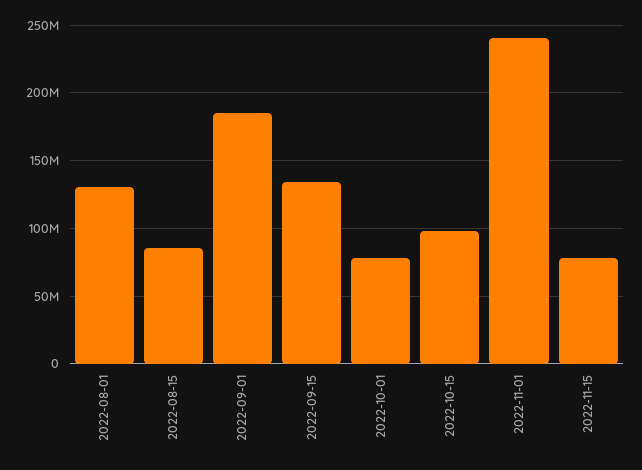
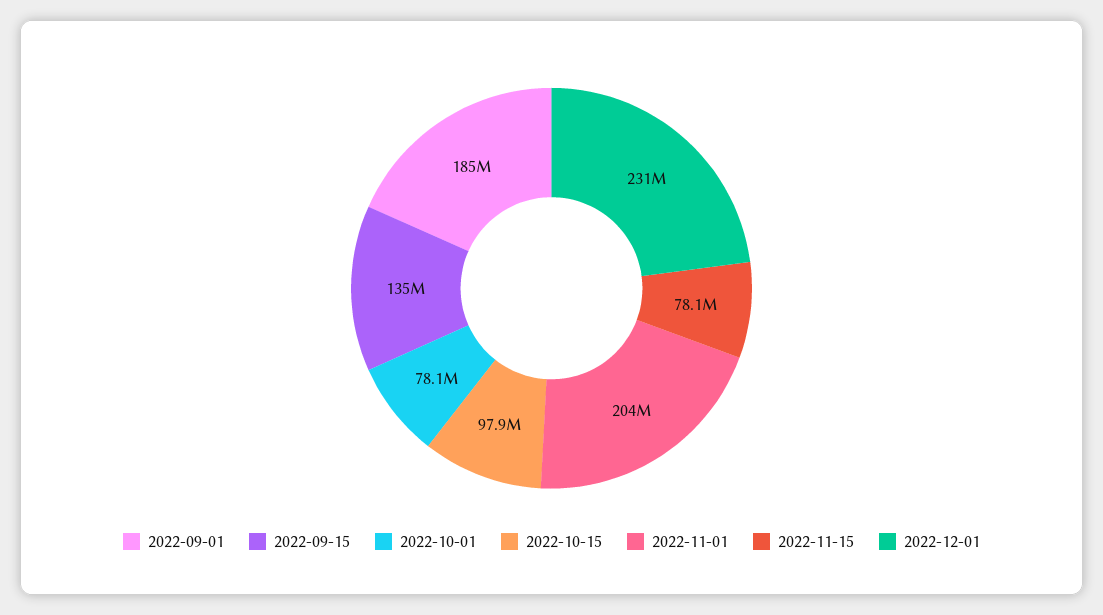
2022-08-01: 130000000 -> none
2022-08-15: 85000000 -> none
2022-11-01: 240000000 -> 204000000
2022-12-01: none -> 231000000

